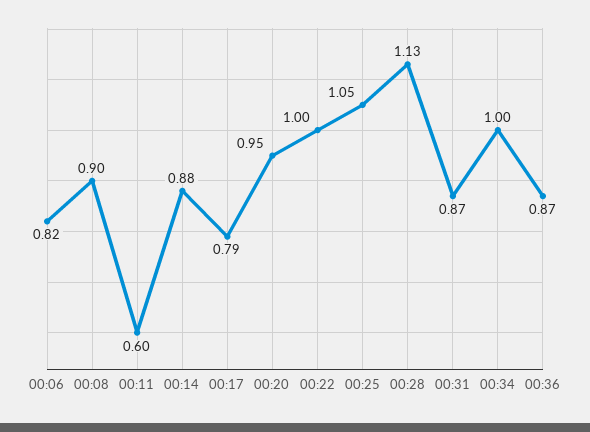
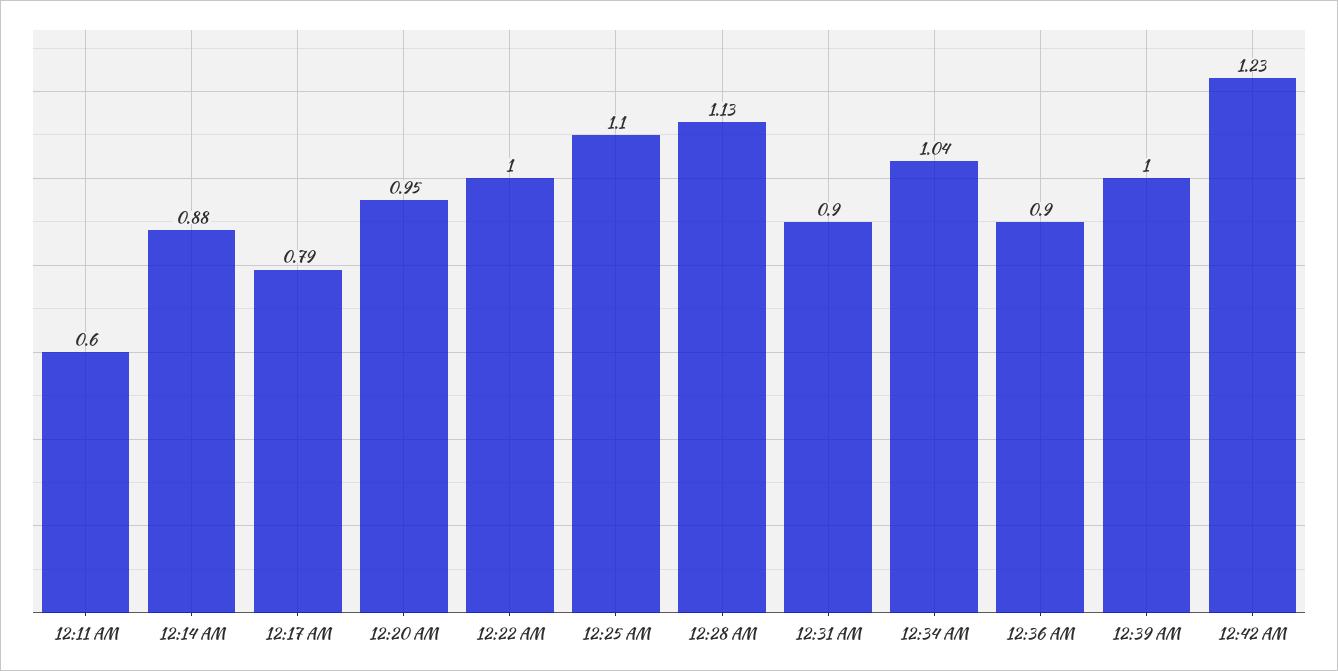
00:06: 0.82 -> none
00:08: 0.9 -> none
00:25: 1.05 -> 1.1
00:31: 0.87 -> 0.9
00:34: 1 -> 1.04
00:36: 0.87 -> 0.9
12:39 AM: none -> 1
12:42 AM: none -> 1.23

